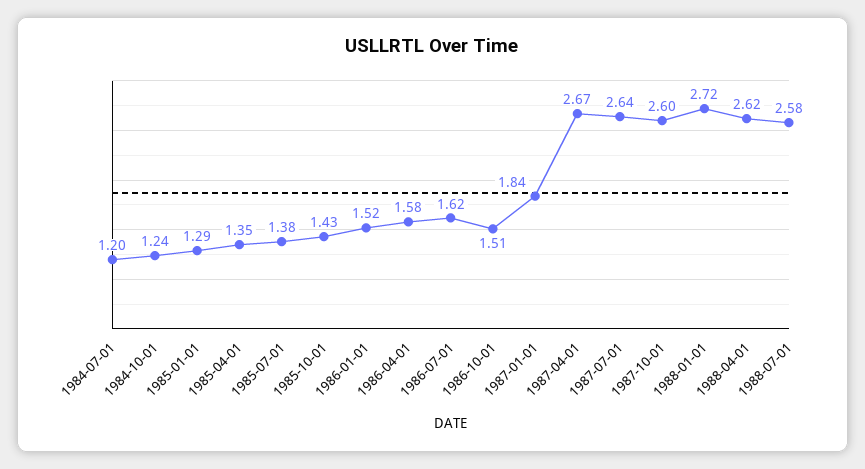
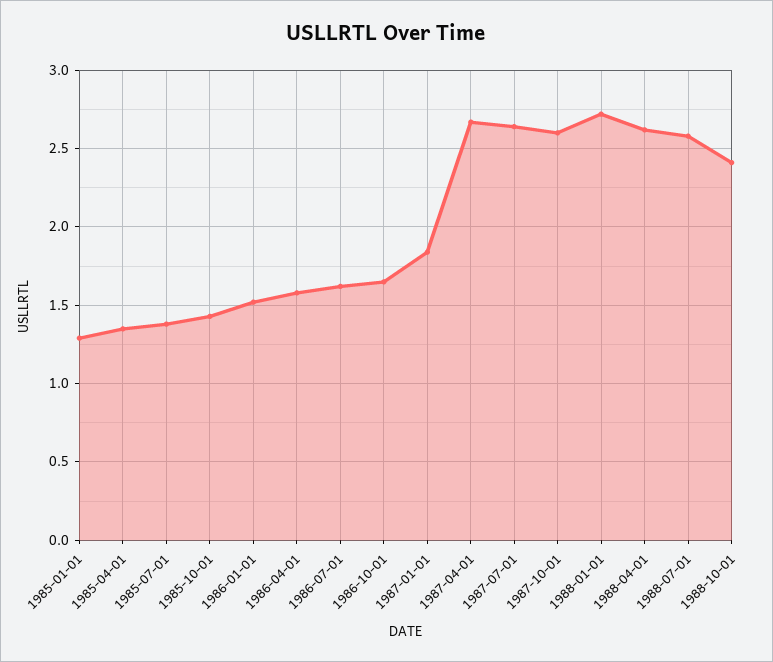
1984-07-01: 1.2 -> none
1984-10-01: 1.24 -> none
1986-10-01: 1.51 -> 1.65
1988-10-01: none -> 2.4

